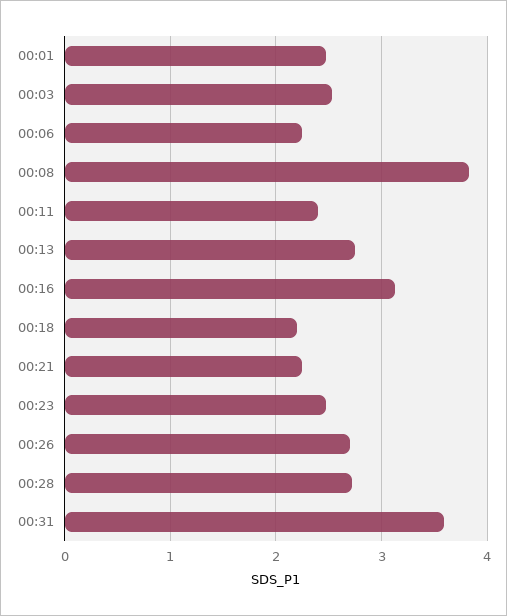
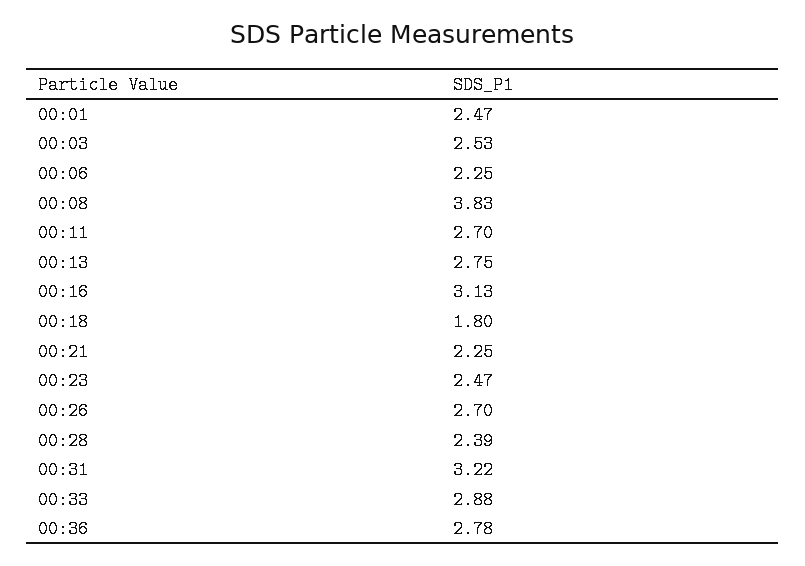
00:11: 2.4 -> 2.7
00:18: 2.2 -> 1.8
00:28: 2.7 -> 2.39
00:31: 3.6 -> 3.22
00:33: none -> 2.88
00:36: none -> 2.78

